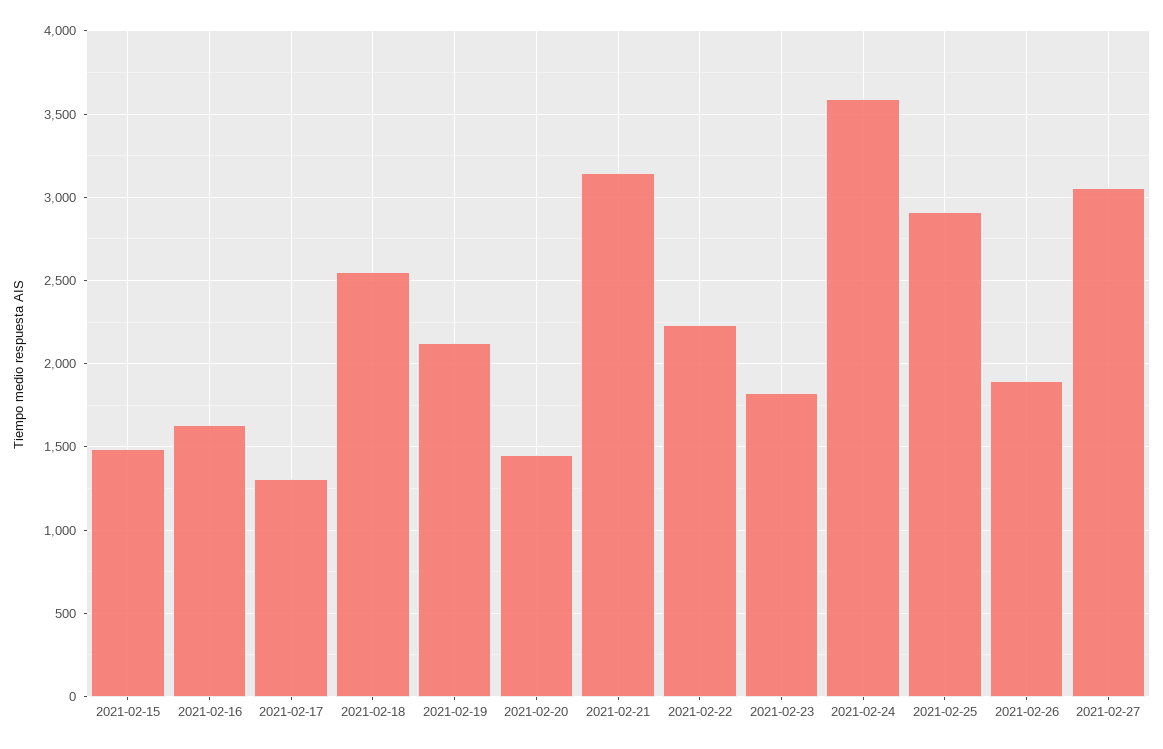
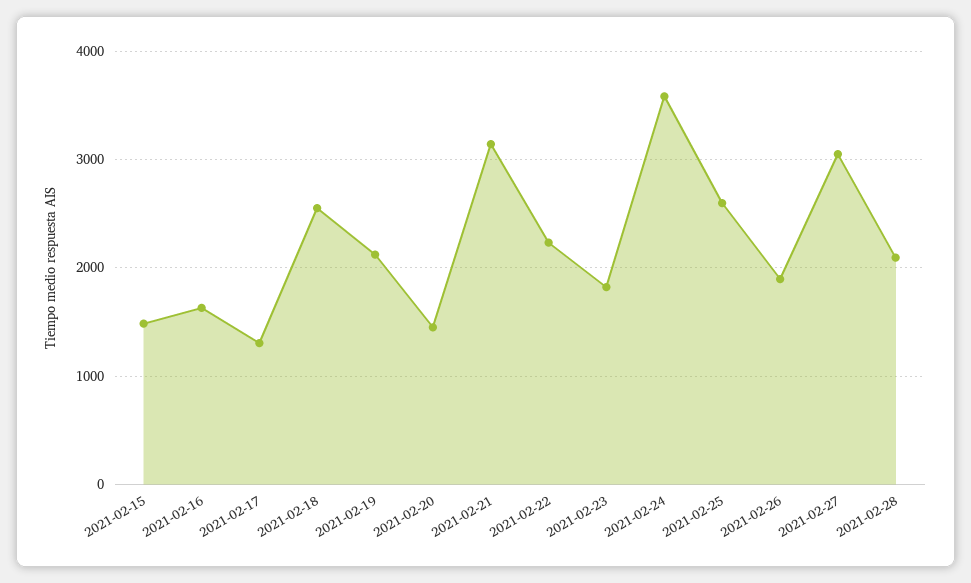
2021-02-25: 2900 -> 2600
2021-02-28: none -> 2100

